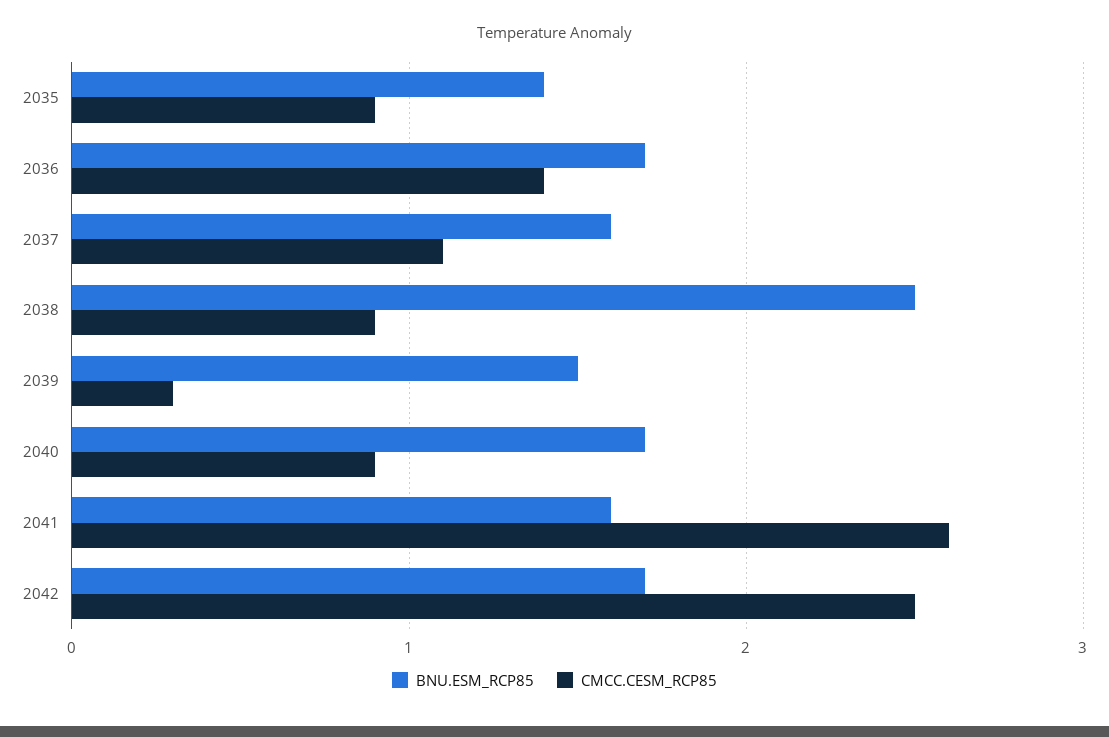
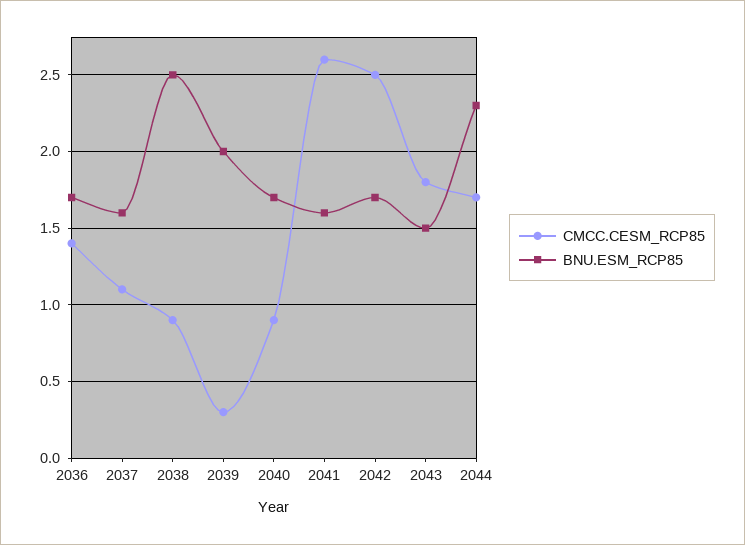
BNU.ESM_RCP85, 2035: 1.4 -> none
CMCC.CESM_RCP85, 2035: 0.9 -> none
BNU.ESM_RCP85, 2039: 1.5 -> 2
CMCC.CESM_RCP85, 2043: none -> 1.8
BNU.ESM_RCP85, 2043: none -> 1.5
CMCC.CESM_RCP85, 2044: none -> 1.7
BNU.ESM_RCP85, 2044: none -> 2.3

